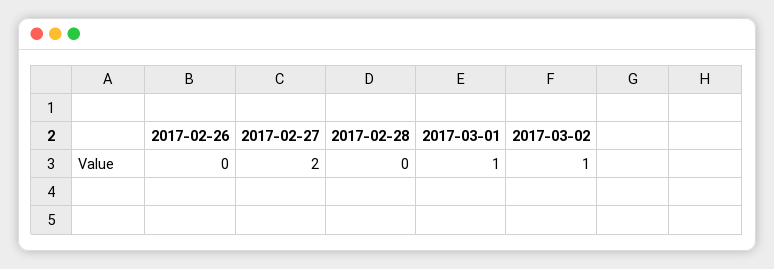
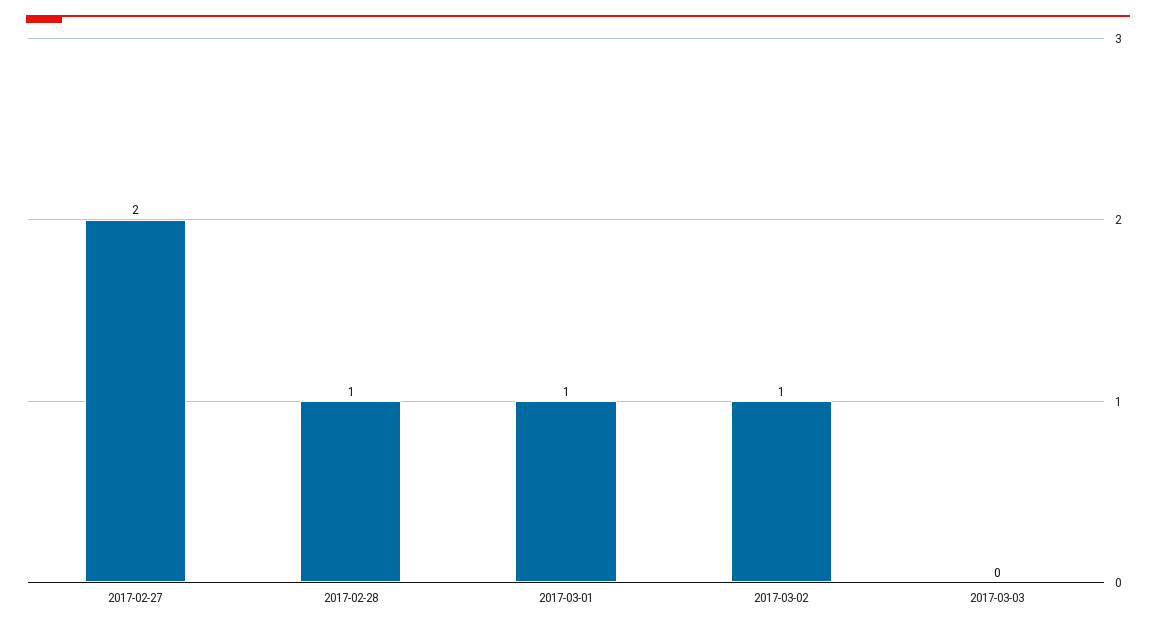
2017-02-26: 0 -> none
2017-02-28: 0 -> 1
2017-03-03: none -> 0

